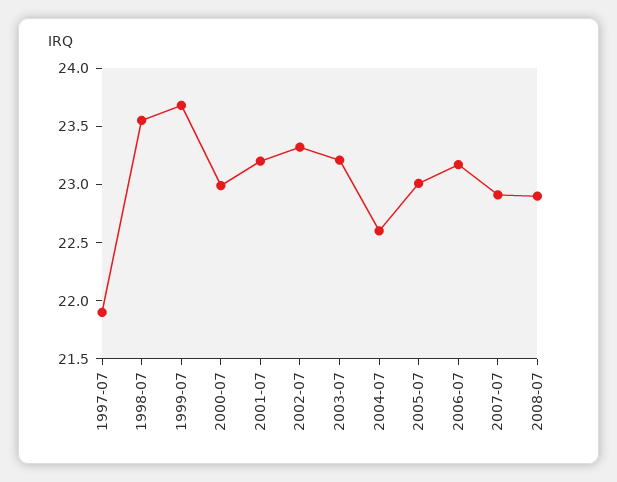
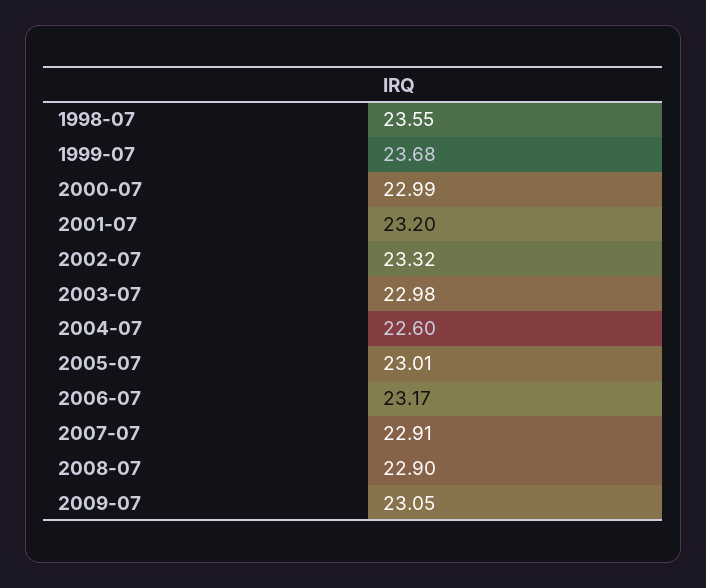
1997-07: 21.9 -> none
2003-07: 23.2 -> 22.98
2009-07: none -> 23.05

